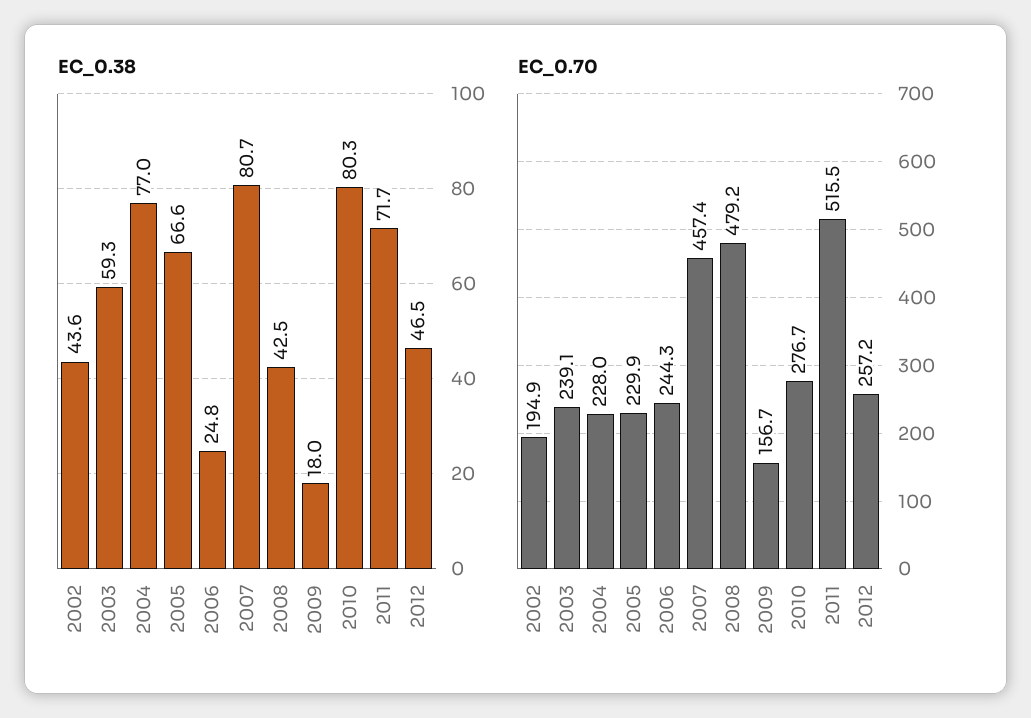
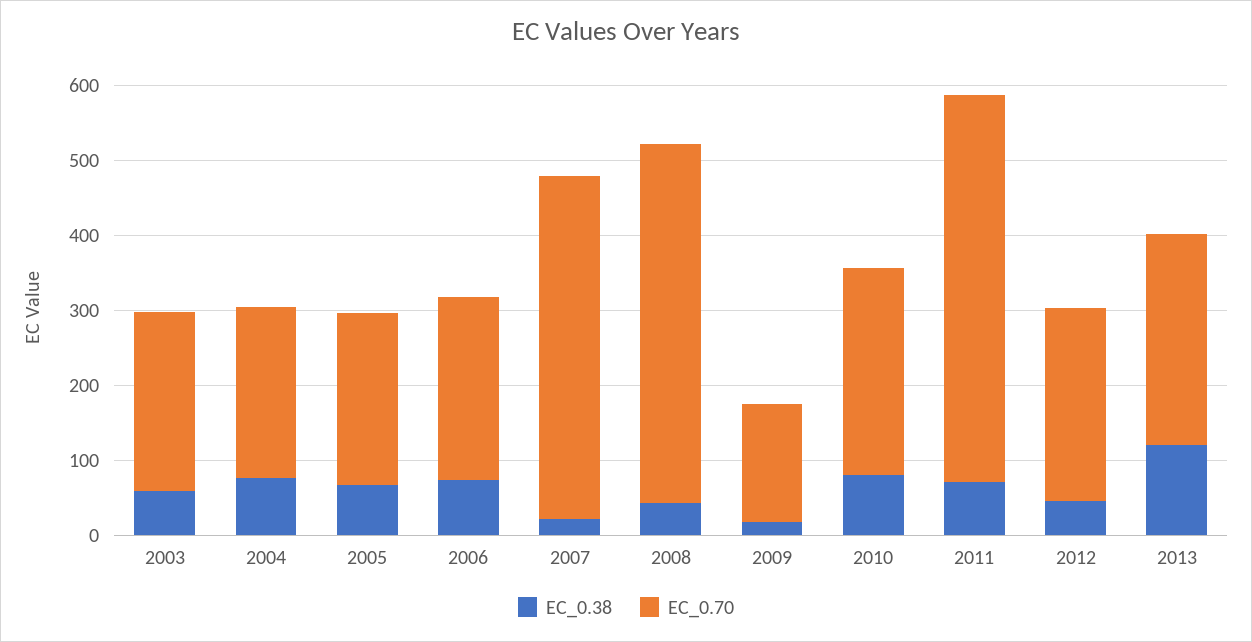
EC_0.38, 2002: 43.6 -> none
EC_0.38, 2006: 24.8 -> 80
EC_0.38, 2007: 80.7 -> 20
EC_0.70, 2002: 194.9 -> none
EC_0.38, 2013: none -> 120
EC_0.70, 2013: none -> 280

